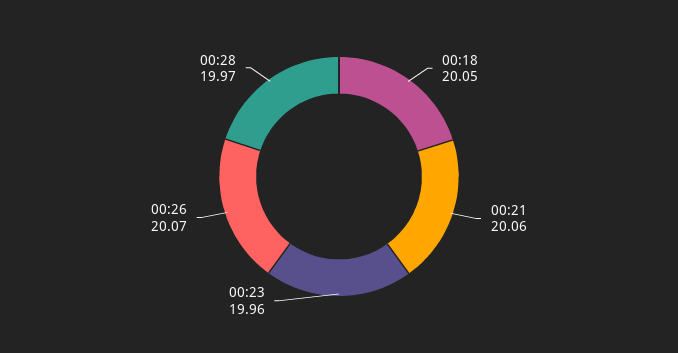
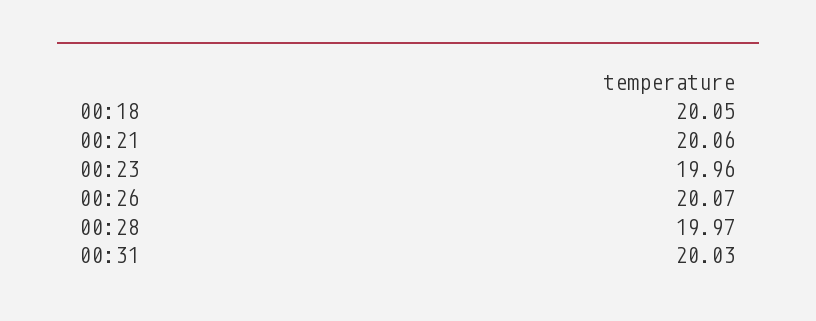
00:31: none -> 20.03

